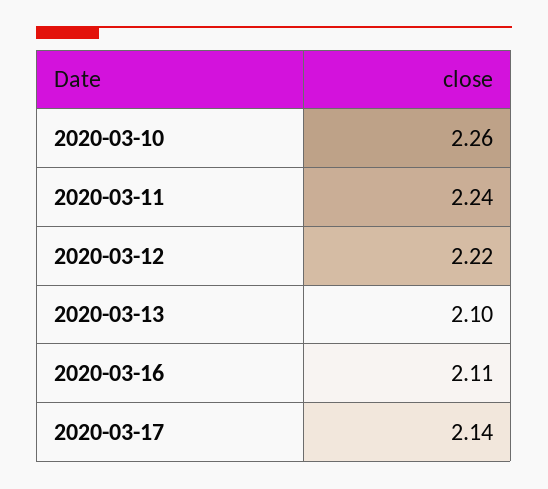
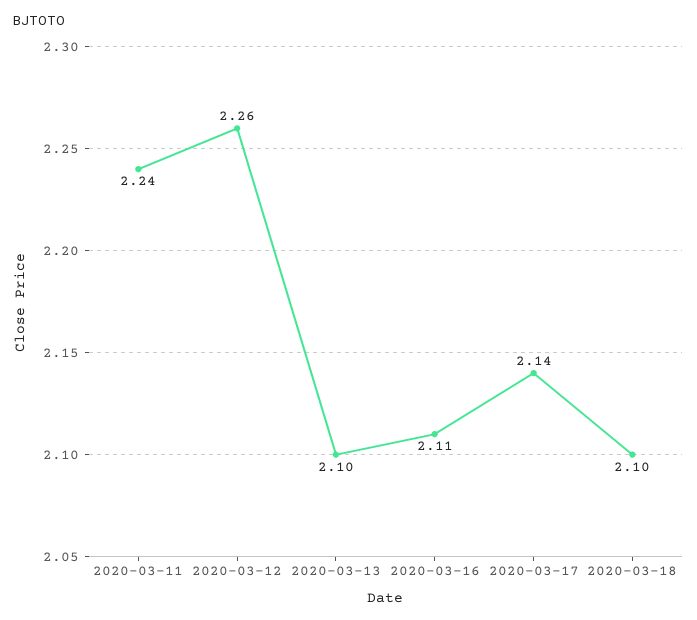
2020-03-10: 2.26 -> none
2020-03-12: 2.22 -> 2.26
2020-03-18: none -> 2.1

